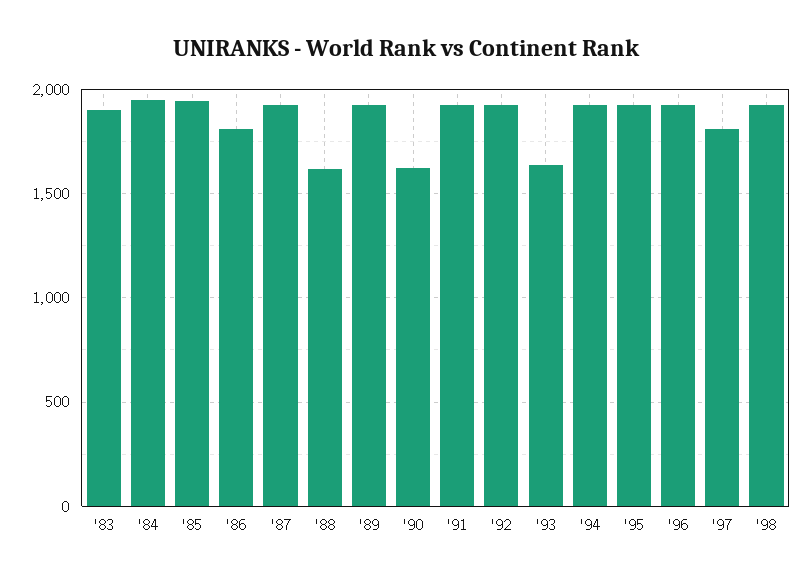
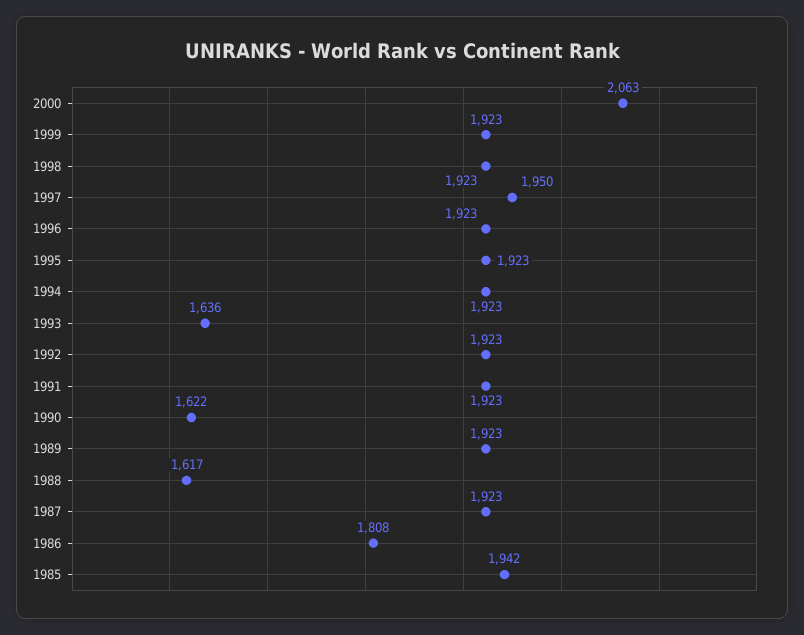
'83: 1900 -> none
'84: 1950 -> none
'97: 1800 -> 1950
2000: none -> 2063
1999: none -> 1923

